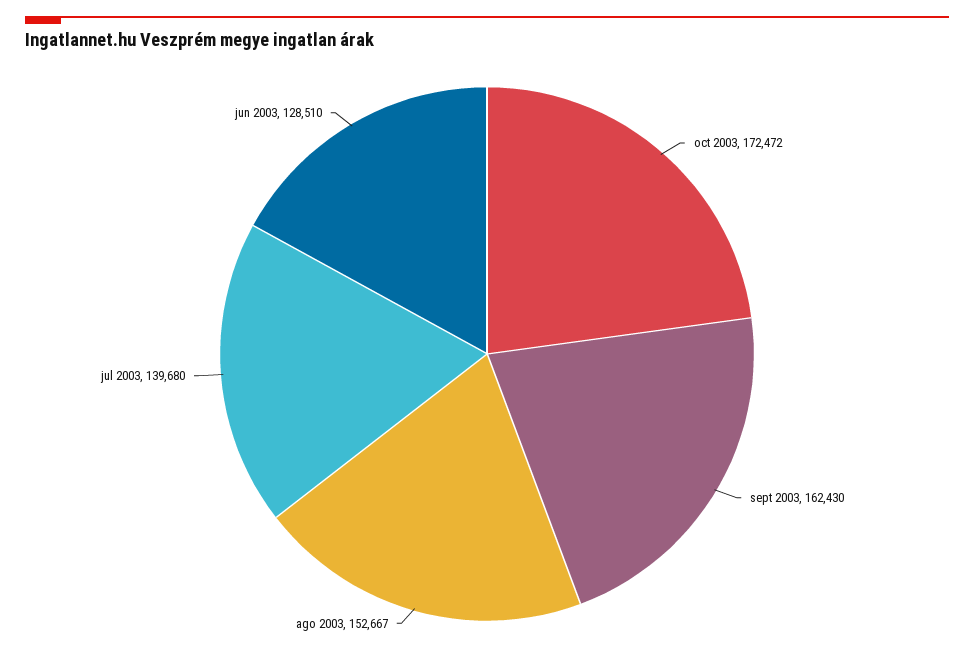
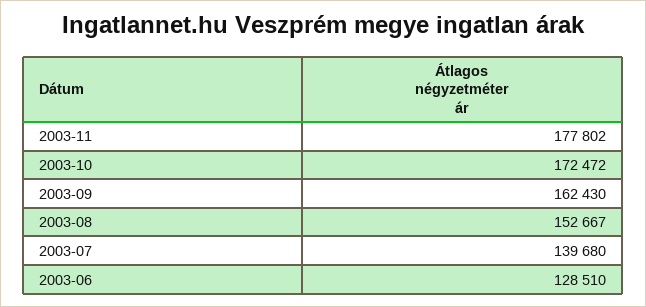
2003-11: none -> 177802

